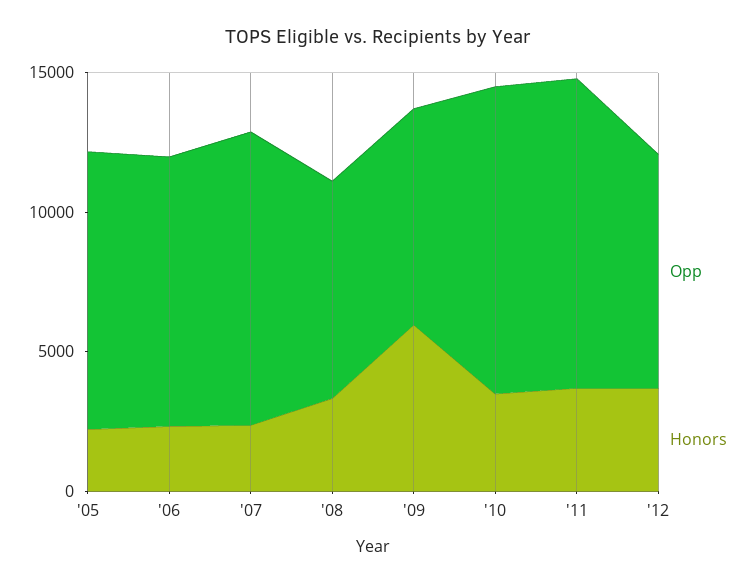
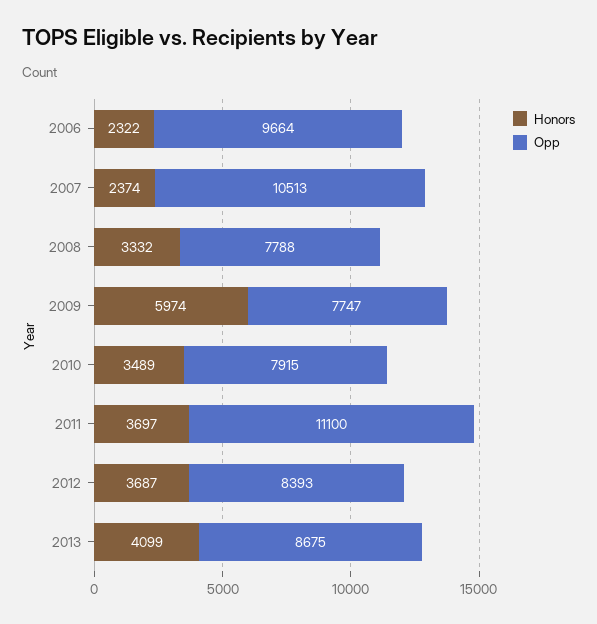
Opp, '05: 10000 -> none
Honors, '05: 2000 -> none
Opp, '10: 11000 -> 7915
Honors, 2013: none -> 4099
Opp, 2013: none -> 8675

